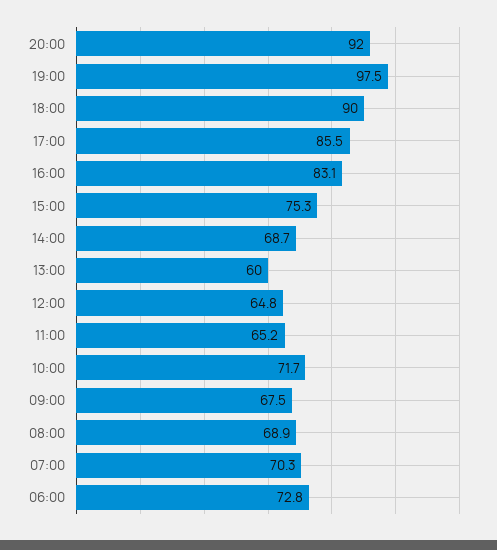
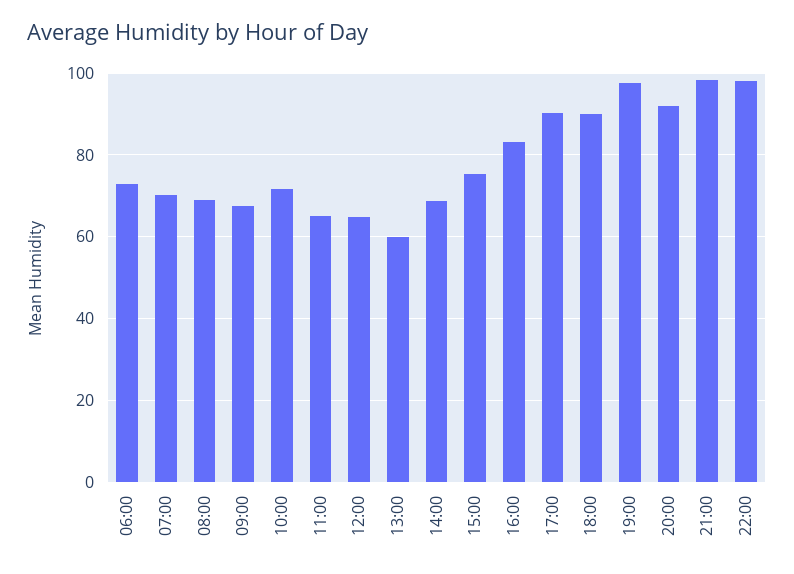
17:00: 85.5 -> 90
21:00: none -> 98
22:00: none -> 98

